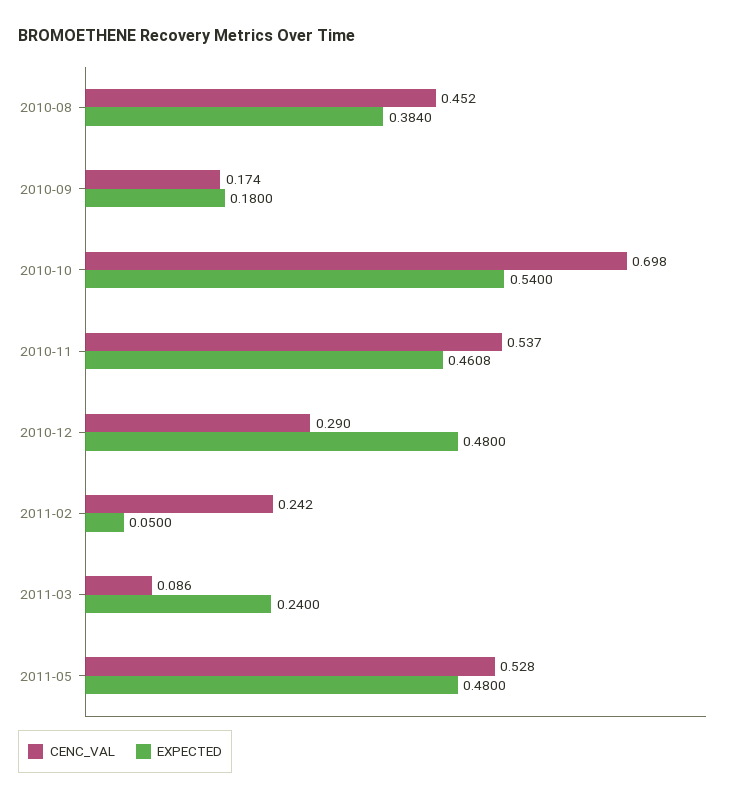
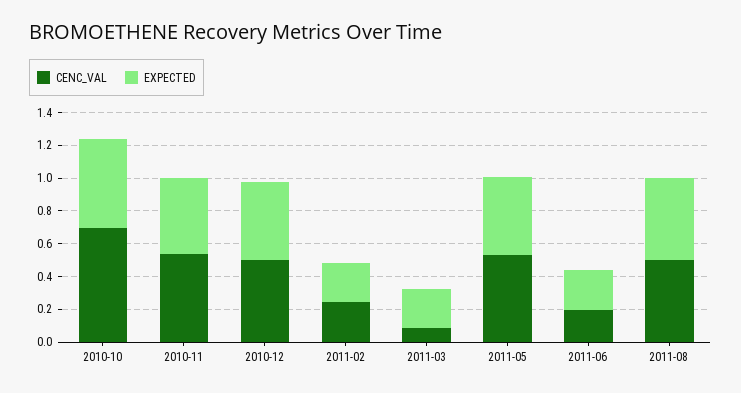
CENC_VAL, 2010-08: 0.452 -> none
EXPECTED, 2010-08: 0.384 -> none
CENC_VAL, 2010-09: 0.174 -> none
EXPECTED, 2010-09: 0.18 -> none
CENC_VAL, 2010-12: 0.29 -> 0.5
EXPECTED, 2011-02: 0.05 -> 0.25
CENC_VAL, 2011-06: none -> 0.2
EXPECTED, 2011-06: none -> 0.25
CENC_VAL, 2011-08: none -> 0.5
EXPECTED, 2011-08: none -> 0.5

